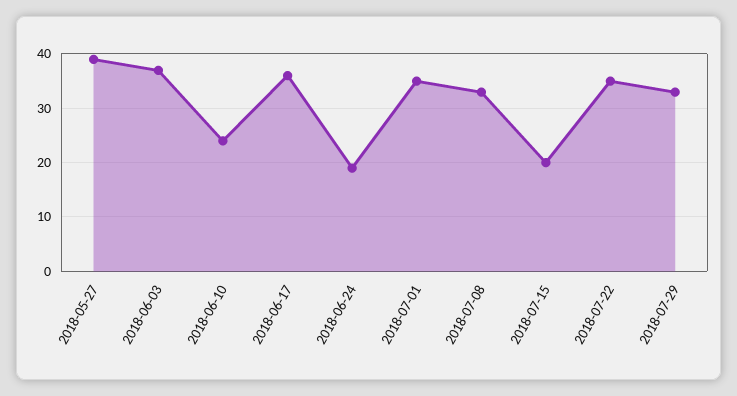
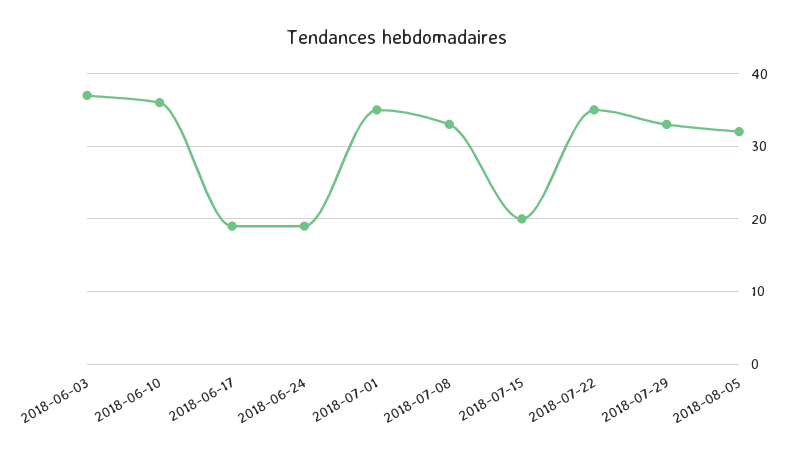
2018-05-27: 40 -> none
2018-06-10: 25 -> 36
2018-06-17: 35 -> 19
2018-08-05: none -> 32

